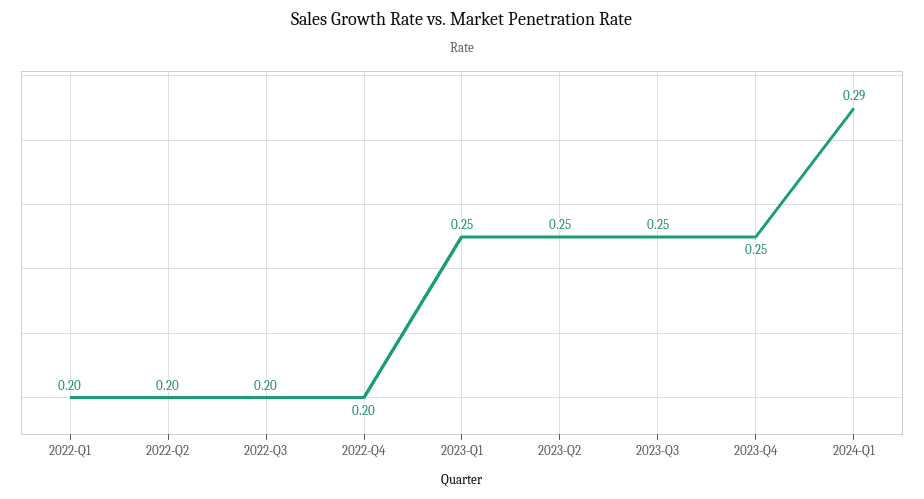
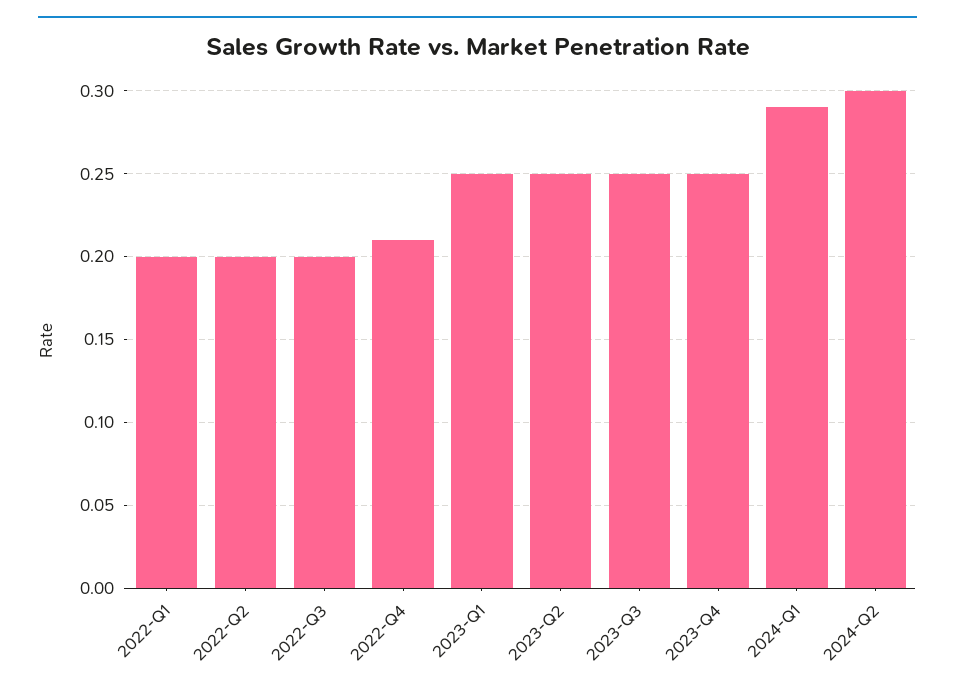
2022-Q4: 0.2 -> 0.21
2024-Q2: none -> 0.3

